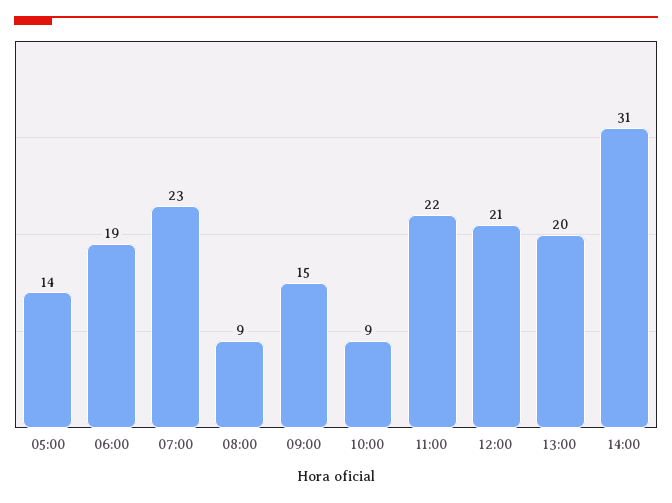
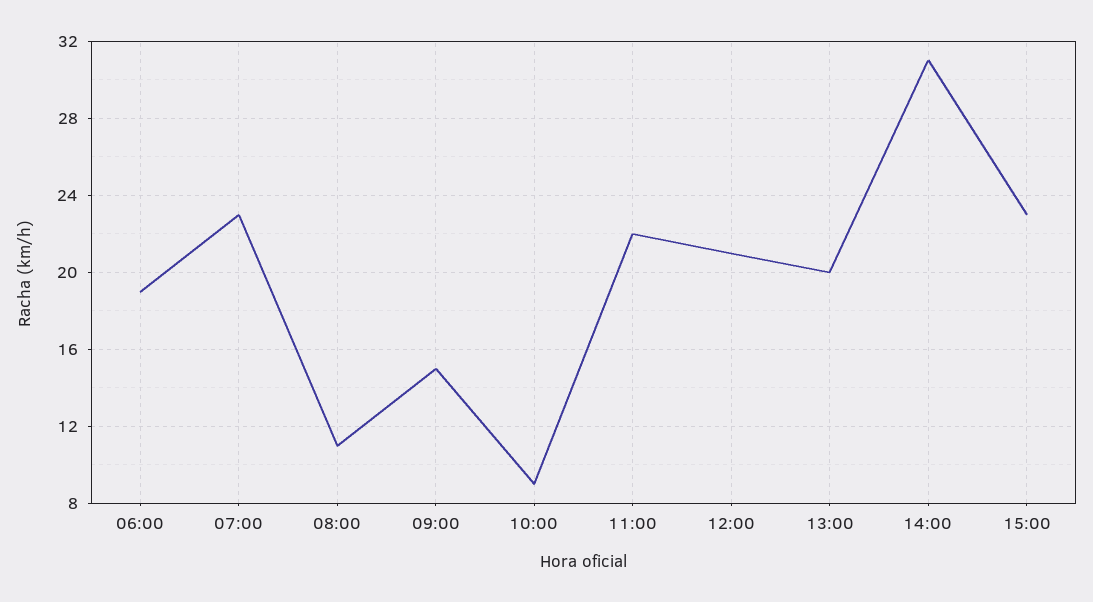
05:00: 14 -> none
08:00: 9 -> 11
15:00: none -> 23

